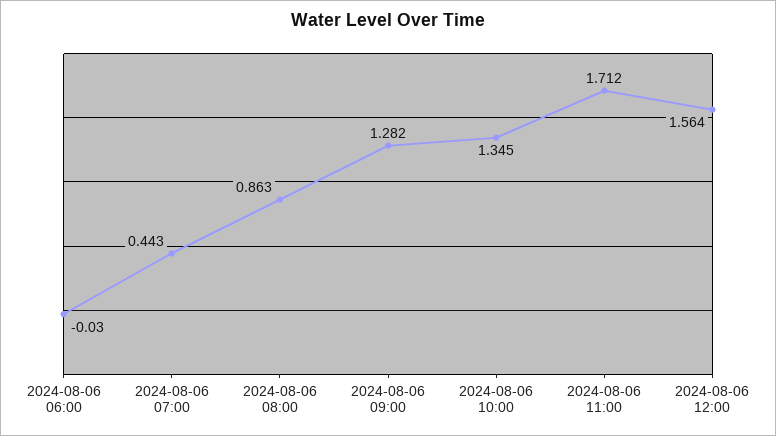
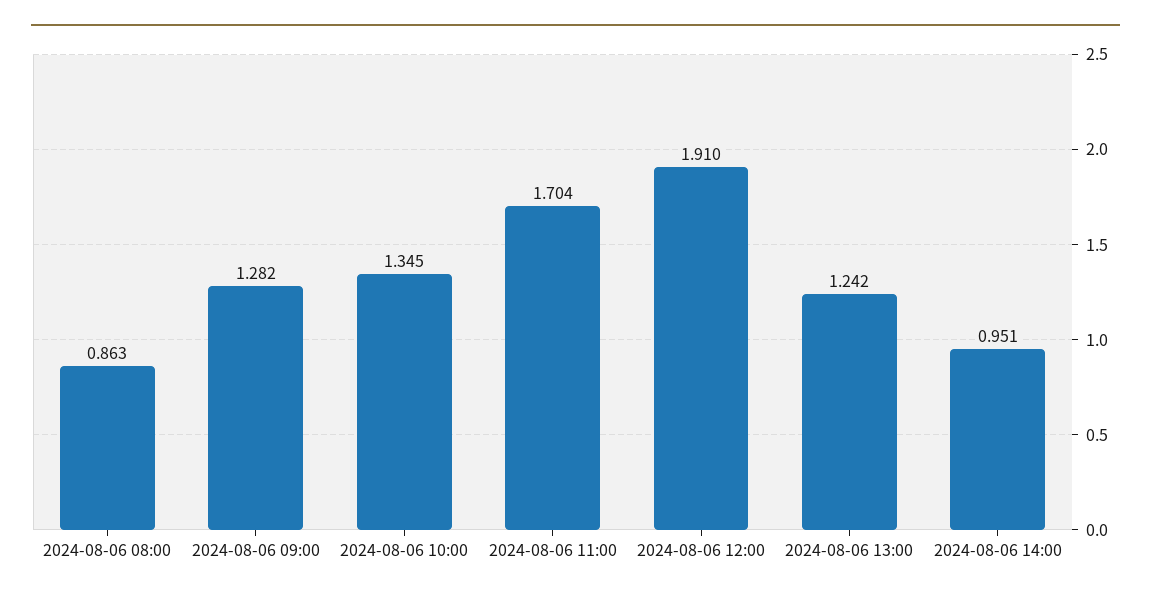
2024-08-06 06:00: -0.03 -> none
2024-08-06 07:00: 0.443 -> none
2024-08-06 11:00: 1.712 -> 1.704
2024-08-06 12:00: 1.564 -> 1.91
2024-08-06 13:00: none -> 1.242
2024-08-06 14:00: none -> 0.951

